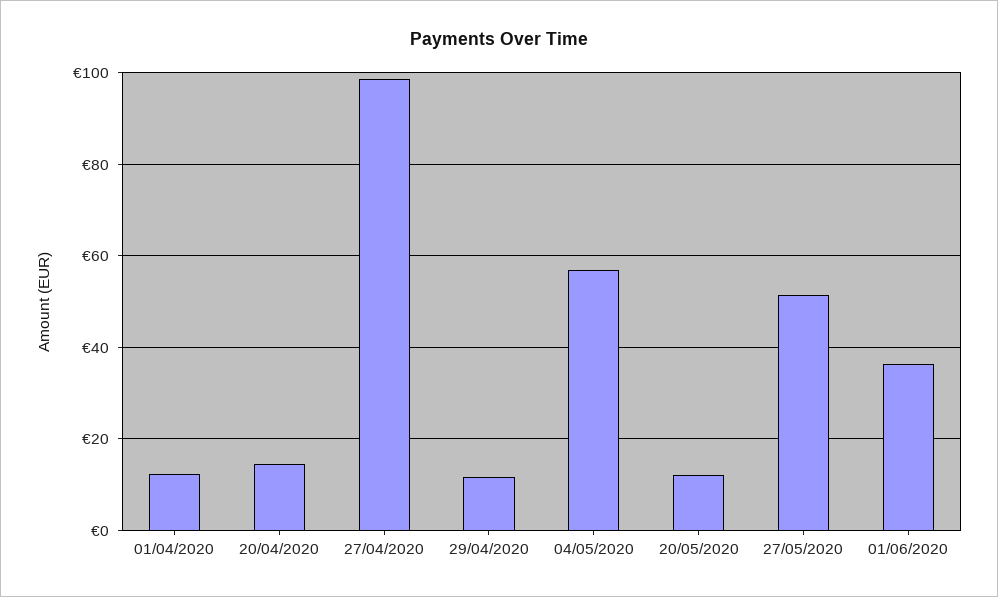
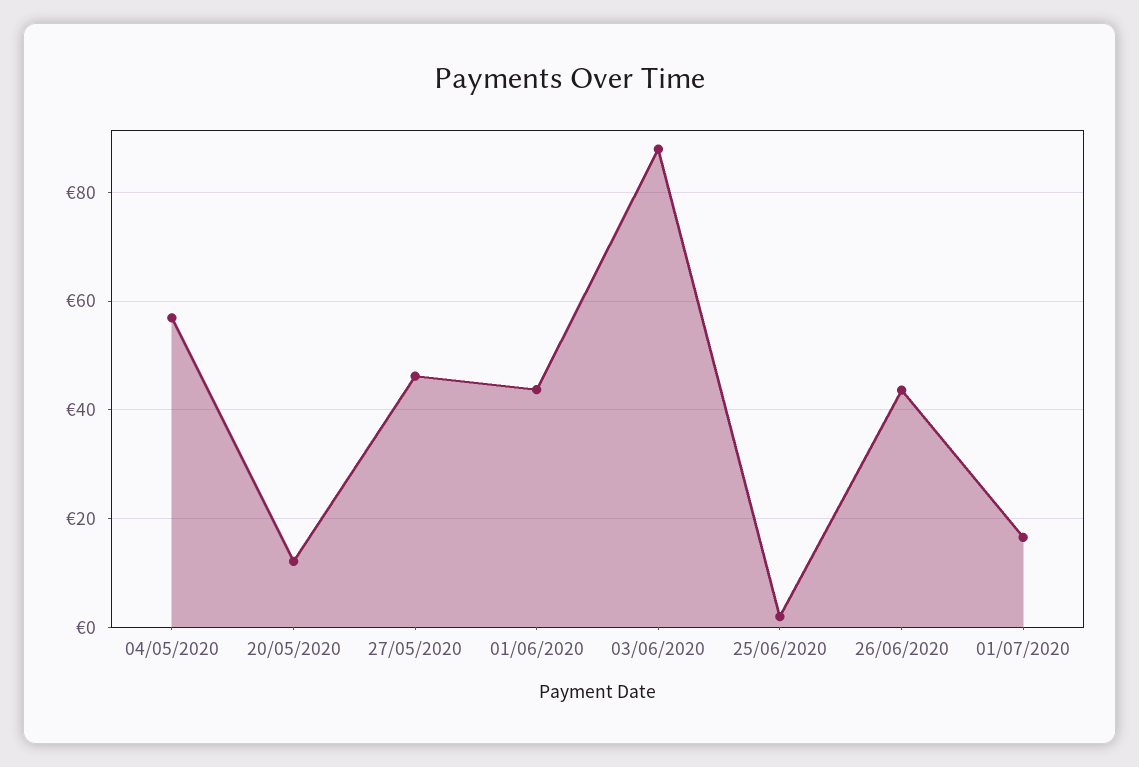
01/04/2020: 12 -> none
20/04/2020: 14 -> none
27/04/2020: 98 -> none
29/04/2020: 12 -> none
27/05/2020: 52 -> 46
01/06/2020: 36 -> 44
03/06/2020: none -> 88
25/06/2020: none -> 2
26/06/2020: none -> 44
01/07/2020: none -> 16

